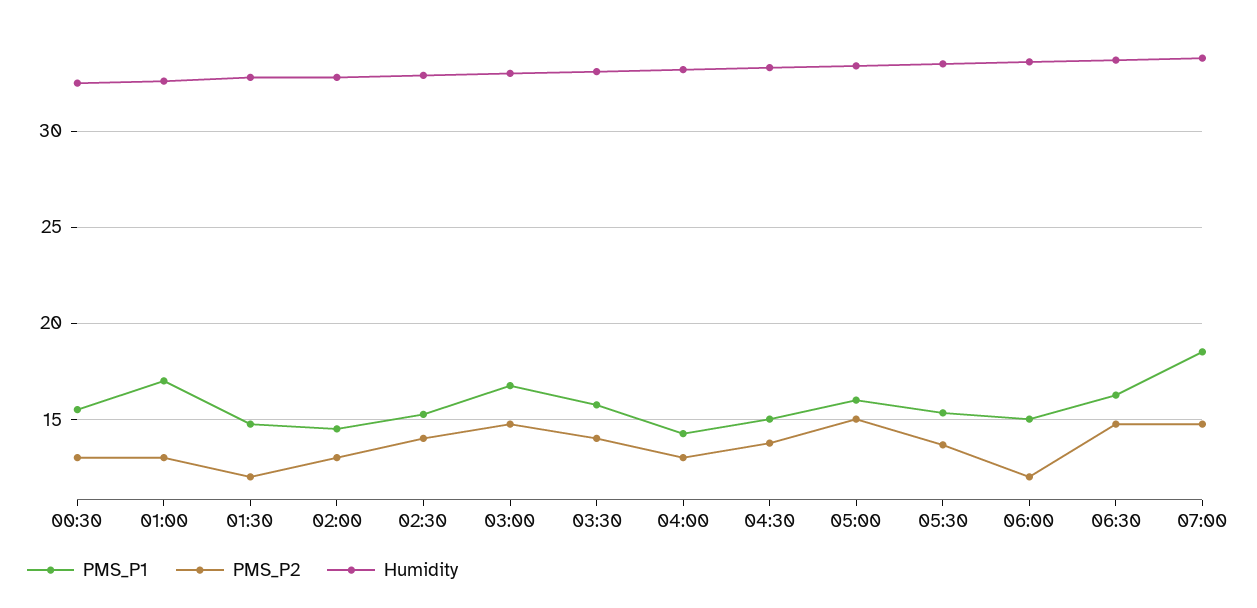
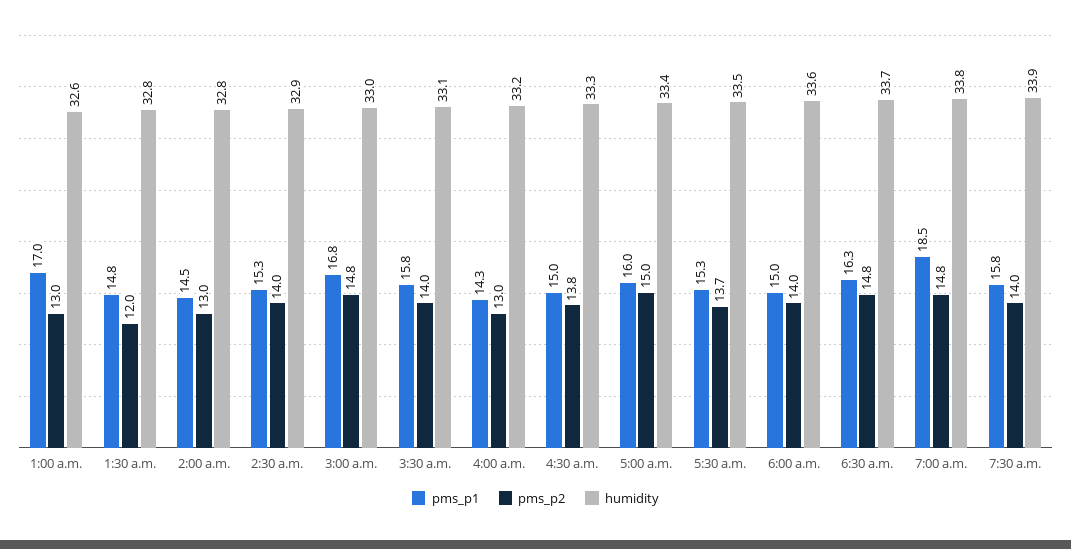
PMS_P1, 00:30: 15.5 -> none
PMS_P2, 00:30: 13 -> none
Humidity, 00:30: 32.5 -> none
PMS_P2, 06:00: 12 -> 14
PMS_P1, 7:30 a.m.: none -> 15.8
PMS_P2, 7:30 a.m.: none -> 14
Humidity, 7:30 a.m.: none -> 33.9

